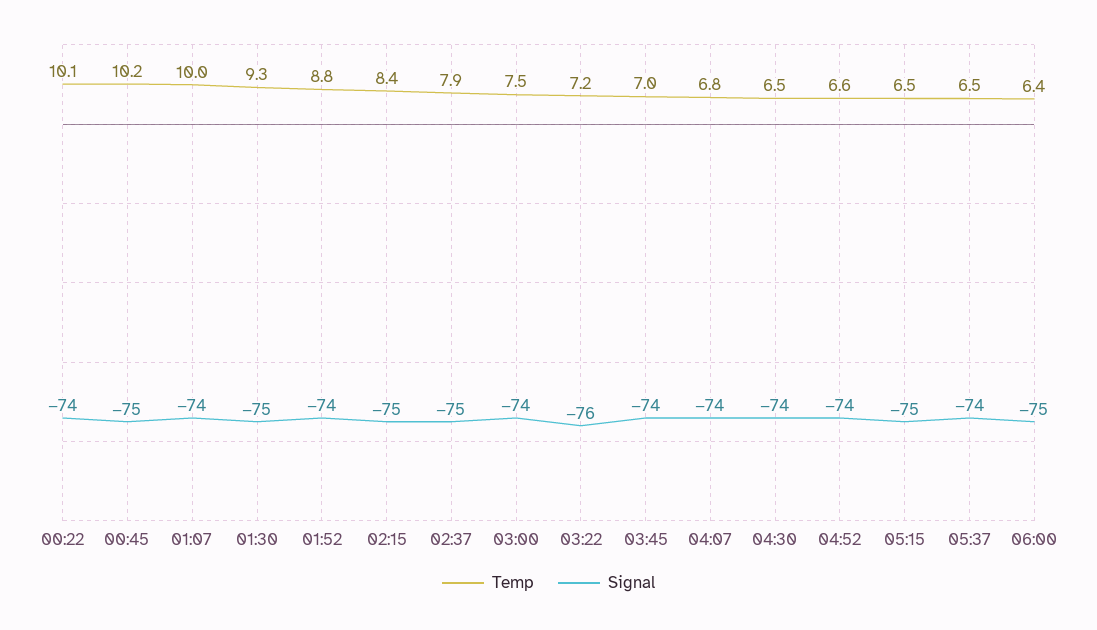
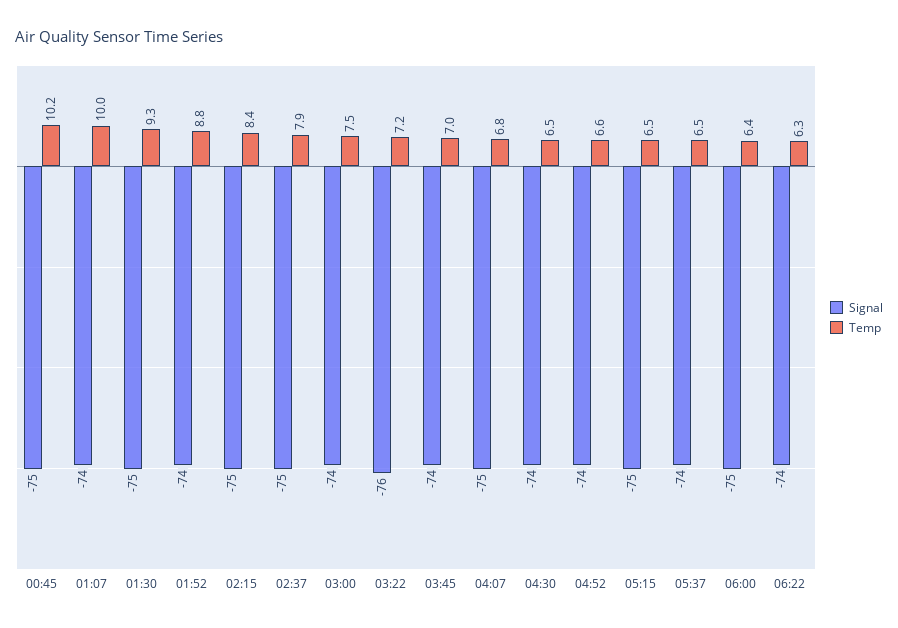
Temp, 00:22: 10.1 -> none
Signal, 00:22: -74 -> none
Signal, 04:07: -74 -> -75
Signal, 06:22: none -> -74
Temp, 06:22: none -> 6.3

